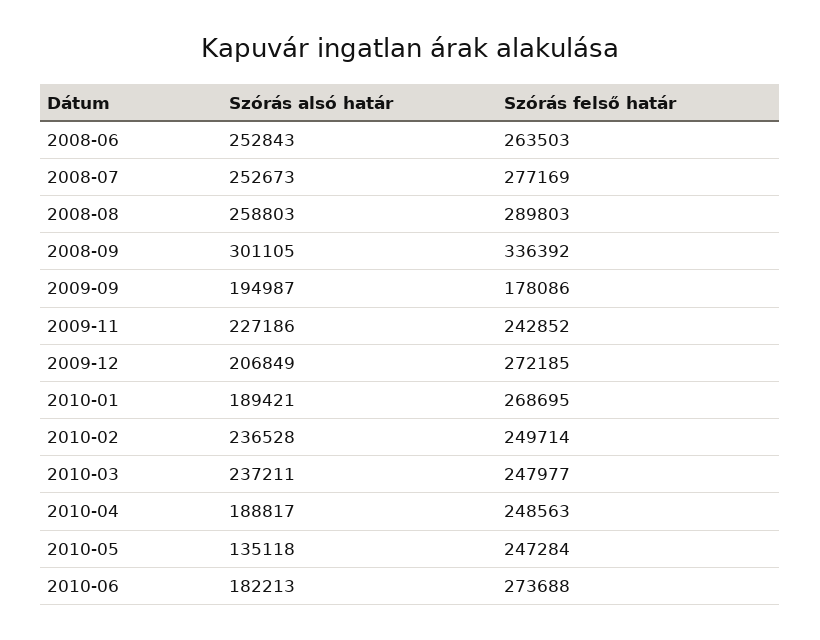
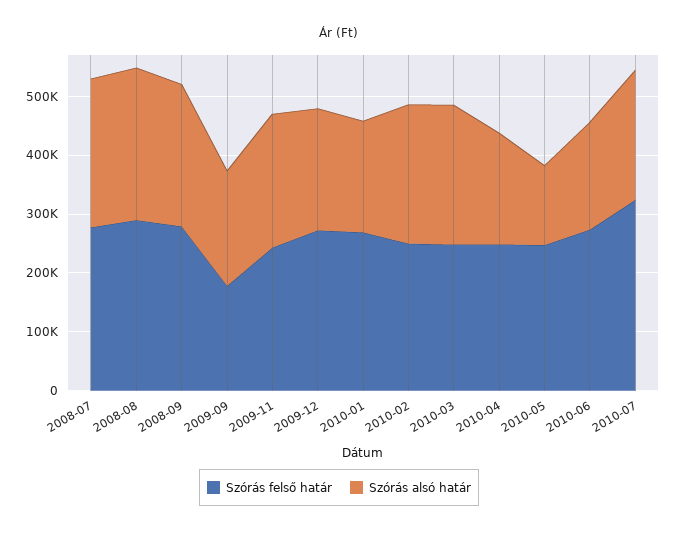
Szórás alsó határ, 2008-06: 252843 -> none
Szórás felső határ, 2008-06: 263503 -> none
Szórás alsó határ, 2008-09: 301105 -> 240000
Szórás felső határ, 2008-09: 336392 -> 280000
Szórás felső határ, 2010-07: none -> 320000
Szórás alsó határ, 2010-07: none -> 220000

